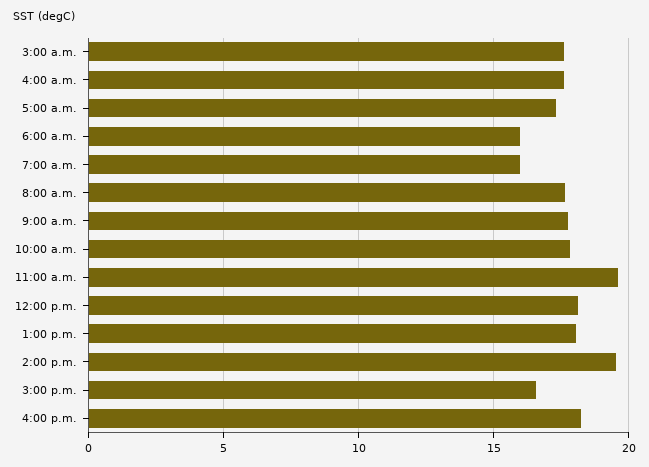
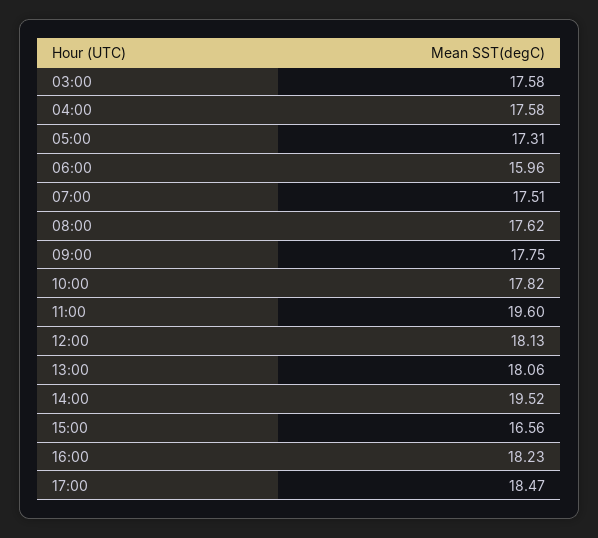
7:00 a.m.: 16 -> 17.51
17:00: none -> 18.47

